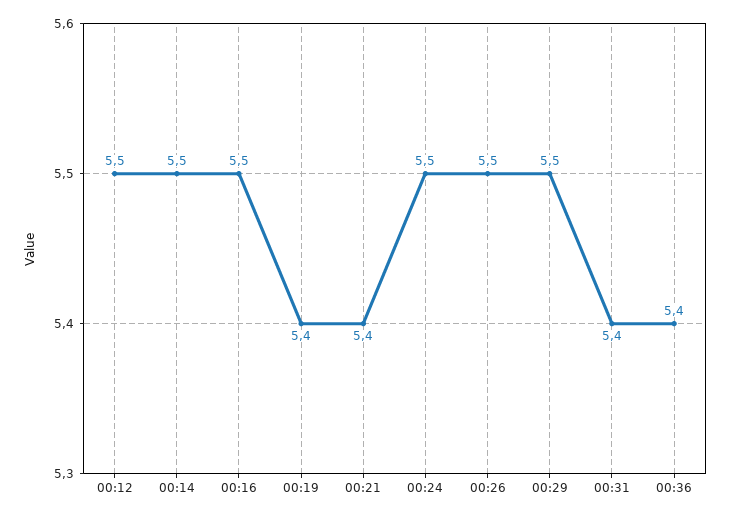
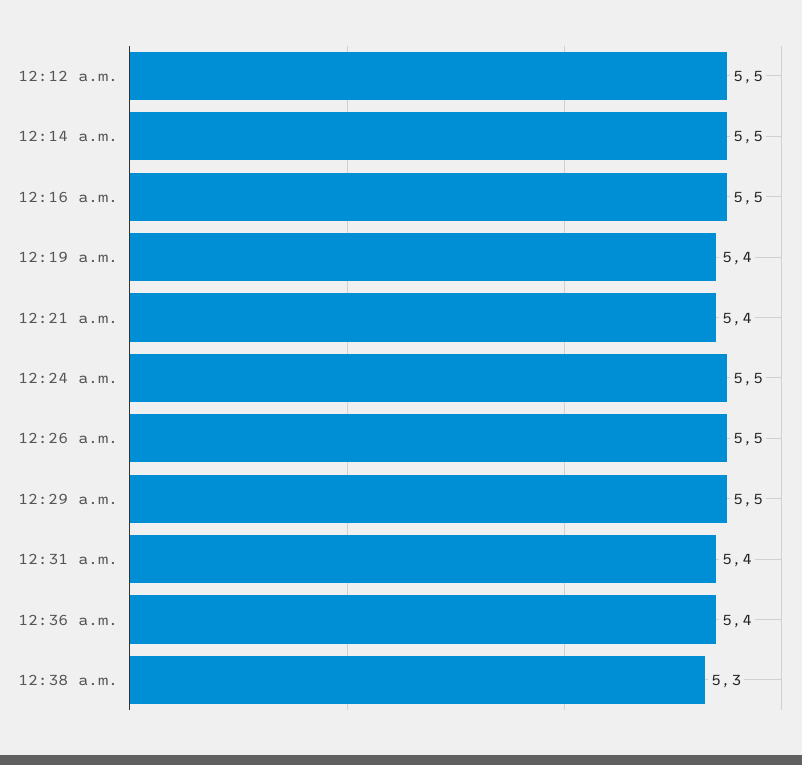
12:38 a.m.: none -> 5.3

